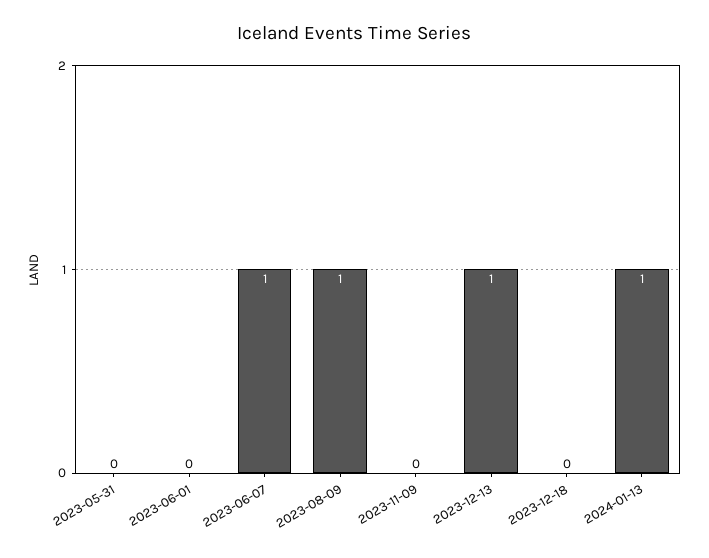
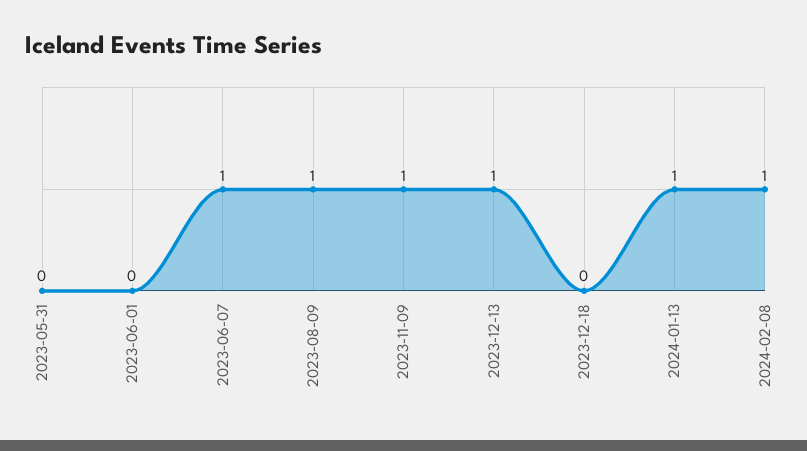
2023-11-09: 0 -> 1
2024-02-08: none -> 1

